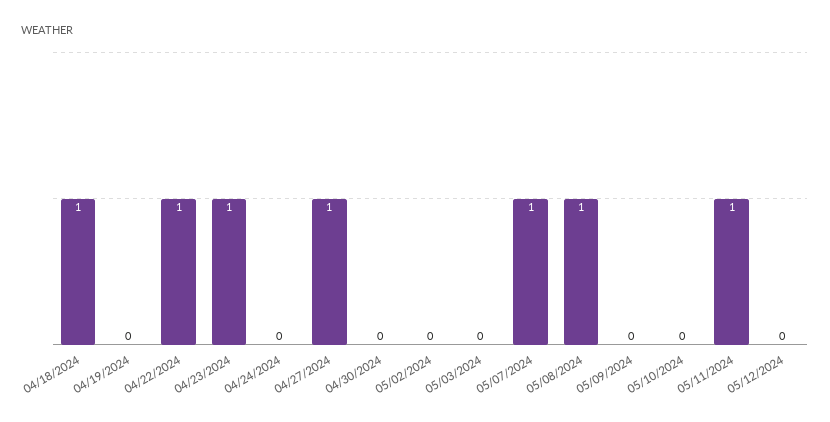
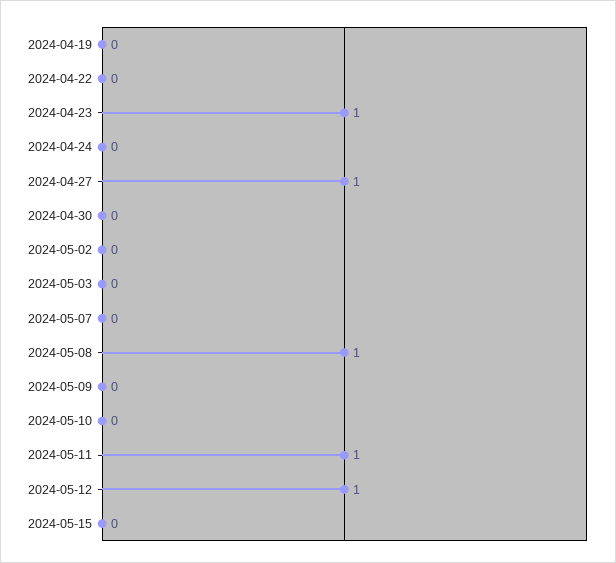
04/18/2024: 1 -> none
04/22/2024: 1 -> 0
05/07/2024: 1 -> 0
05/12/2024: 0 -> 1
2024-05-15: none -> 0

